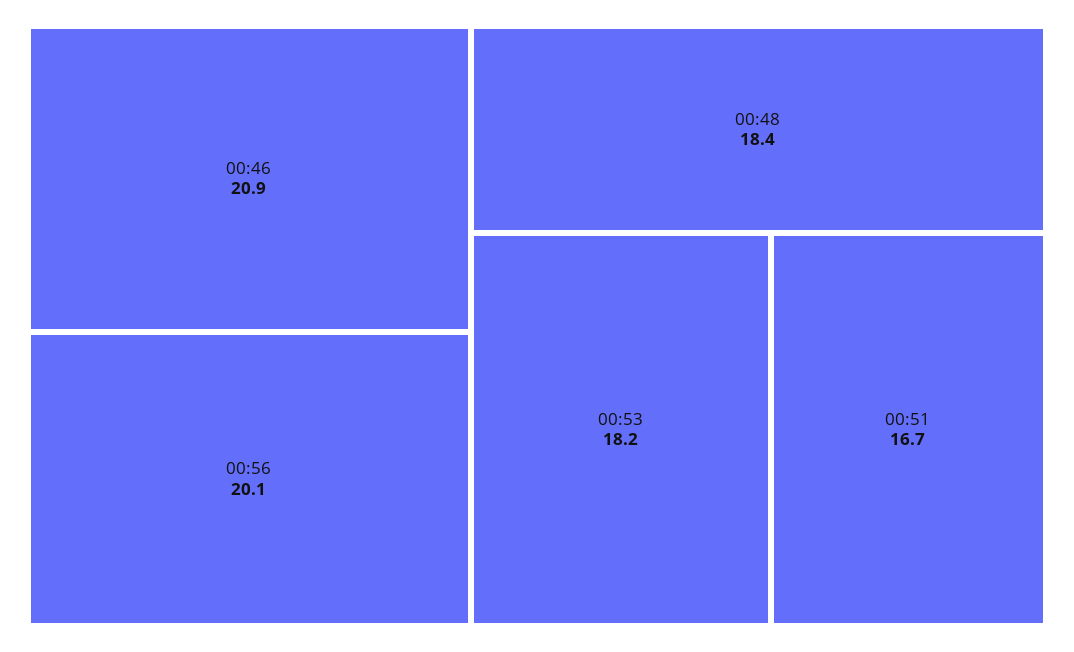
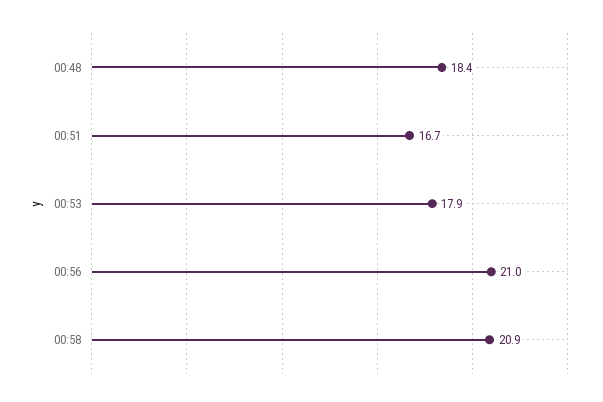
00:46: 20.9 -> none
00:56: 20.1 -> 21
00:53: 18.2 -> 17.9
00:58: none -> 20.9

